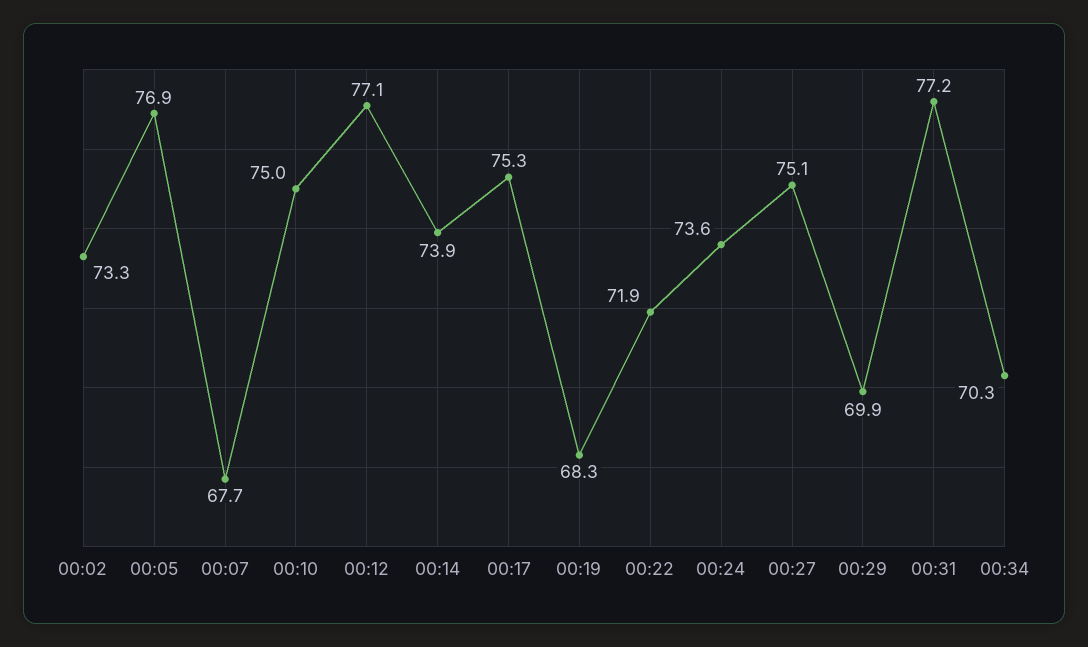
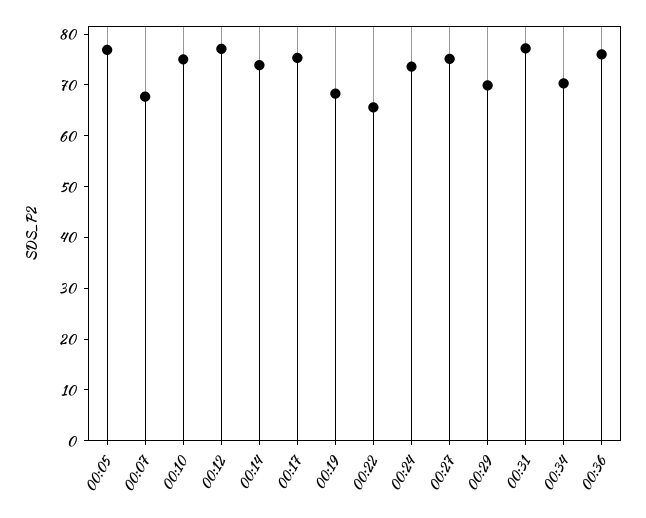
00:02: 73.3 -> none
00:22: 71.9 -> 66
00:36: none -> 76

